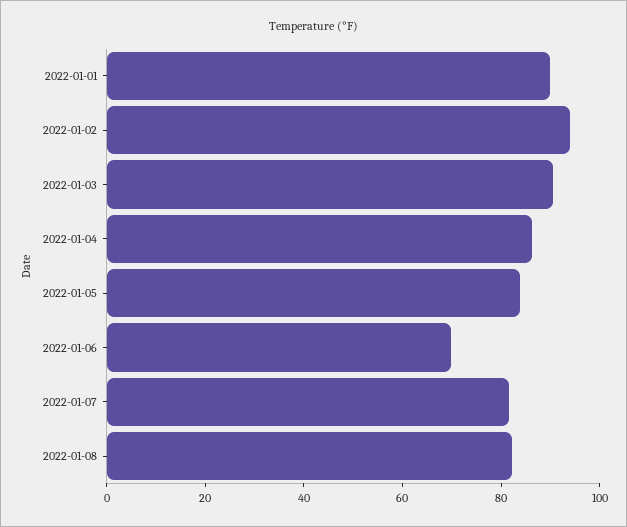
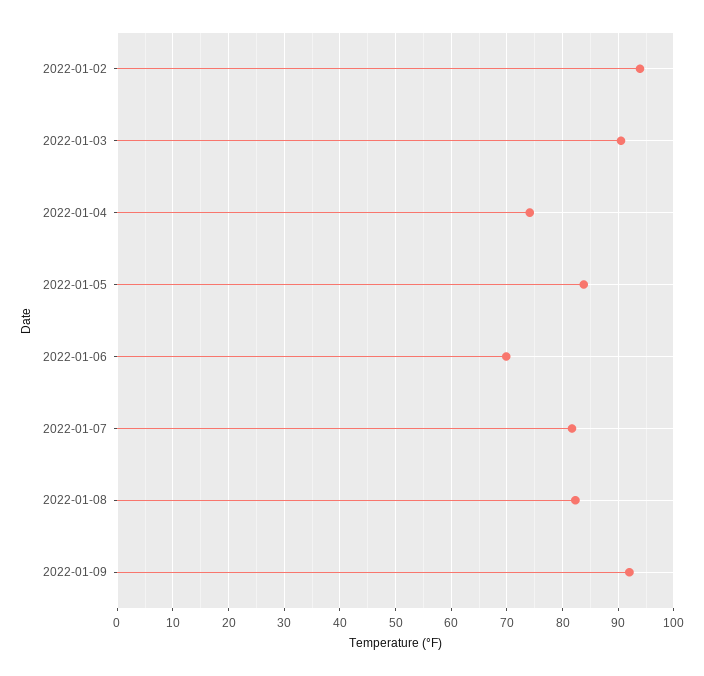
2022-01-01: 90 -> none
2022-01-04: 85 -> 74
2022-01-09: none -> 92

